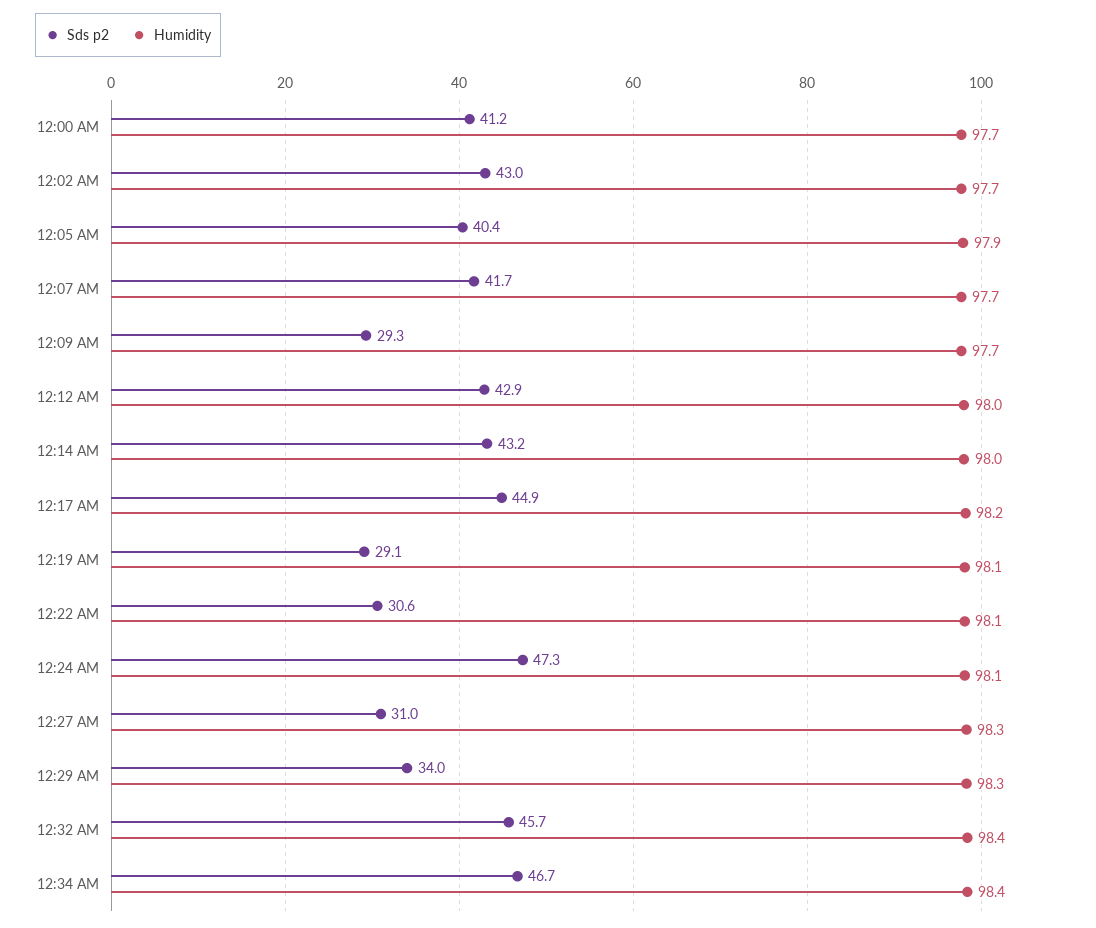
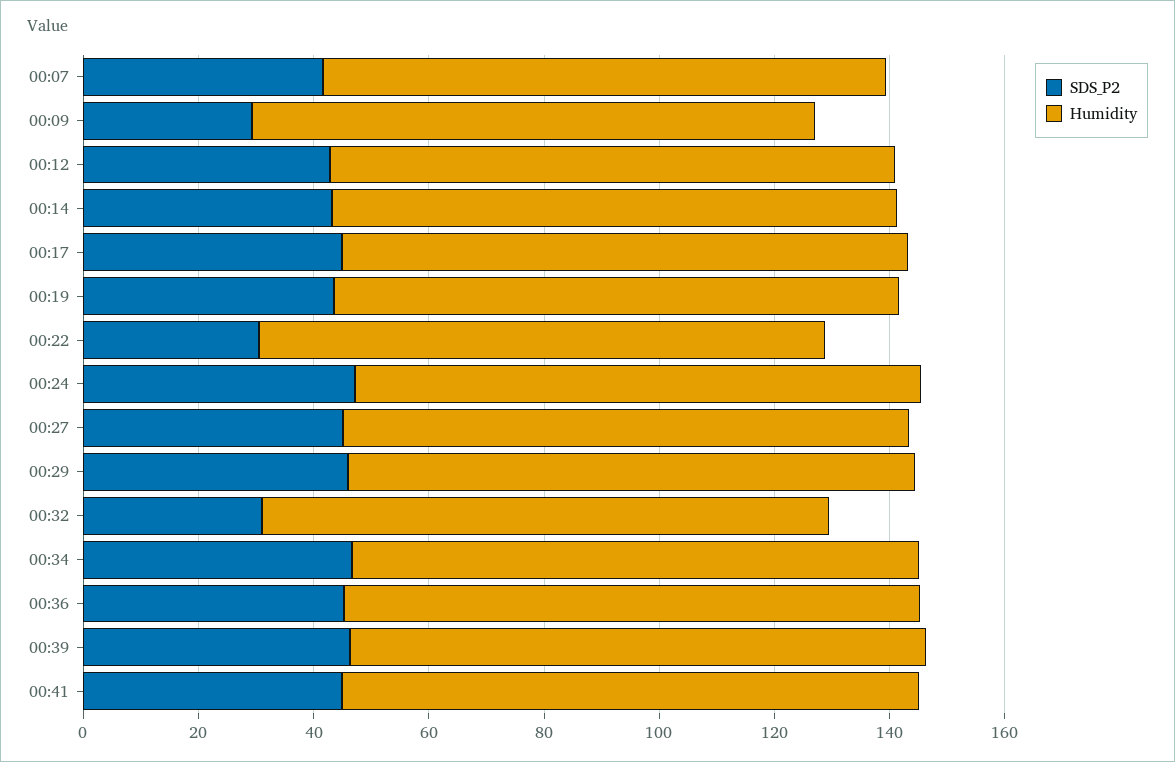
Sds p2, 12:00 AM: 41.2 -> none
Humidity, 12:00 AM: 97.7 -> none
Sds p2, 12:02 AM: 43 -> none
Humidity, 12:02 AM: 97.7 -> none
Sds p2, 12:05 AM: 40.4 -> none
Humidity, 12:05 AM: 97.9 -> none
Sds p2, 12:19 AM: 29.1 -> 45
Sds p2, 12:27 AM: 31 -> 45
Sds p2, 12:29 AM: 34 -> 45
Sds p2, 12:32 AM: 45.7 -> 30
Sds p2, 00:36: none -> 45
Humidity, 00:36: none -> 100
Sds p2, 00:39: none -> 45
Humidity, 00:39: none -> 100
Sds p2, 00:41: none -> 45
Humidity, 00:41: none -> 100

